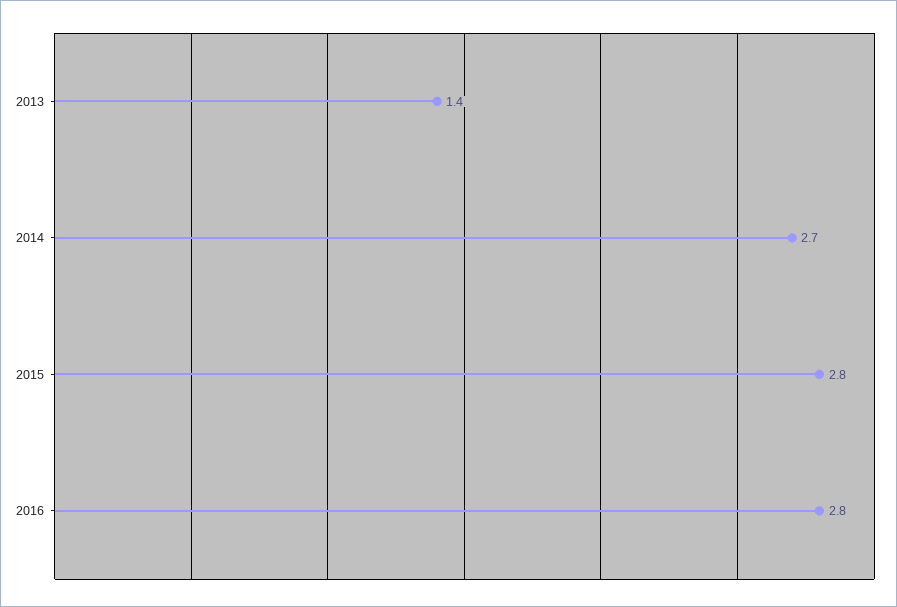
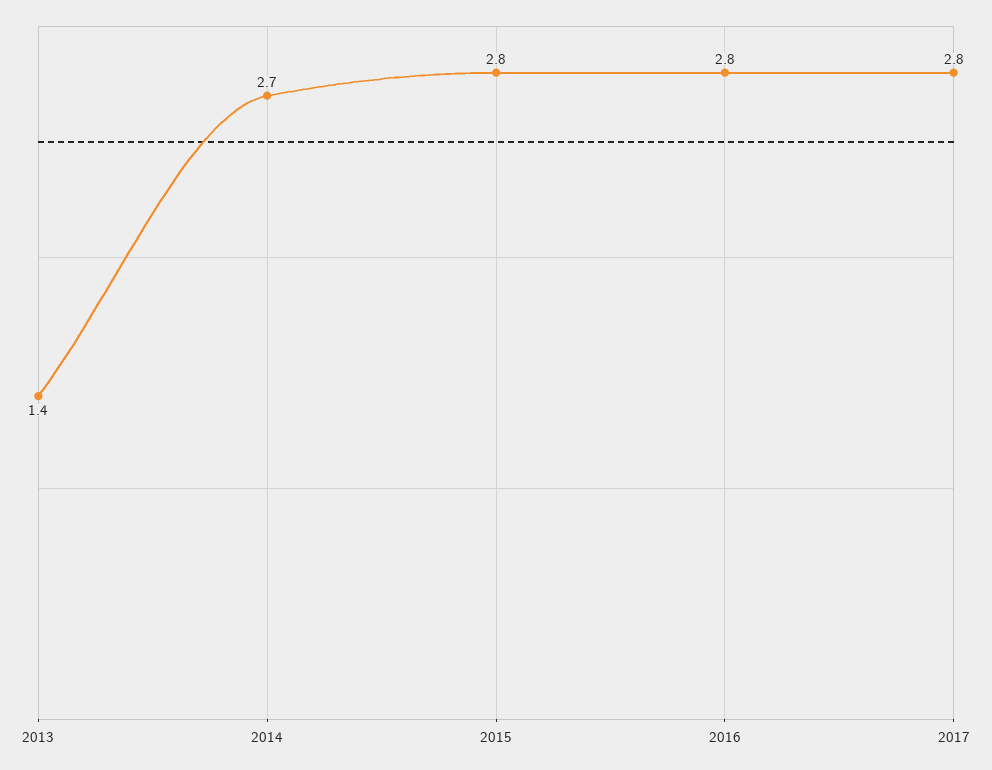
2017: none -> 2.8

